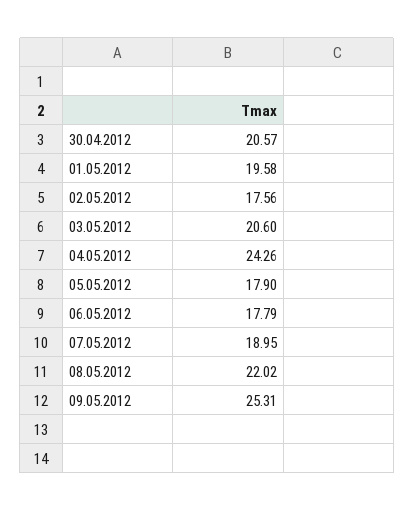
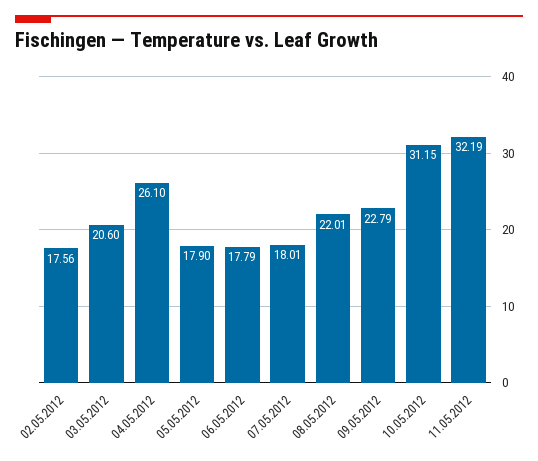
30.04.2012: 20.57 -> none
01.05.2012: 19.58 -> none
04.05.2012: 24.26 -> 26.1
07.05.2012: 18.95 -> 18.01
08.05.2012: 22.02 -> 22.01
09.05.2012: 25.31 -> 22.79
10.05.2012: none -> 31.15
11.05.2012: none -> 32.19

